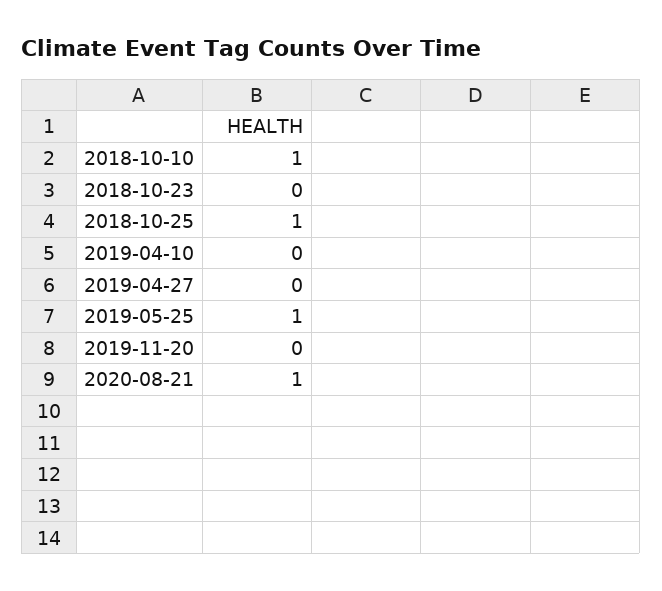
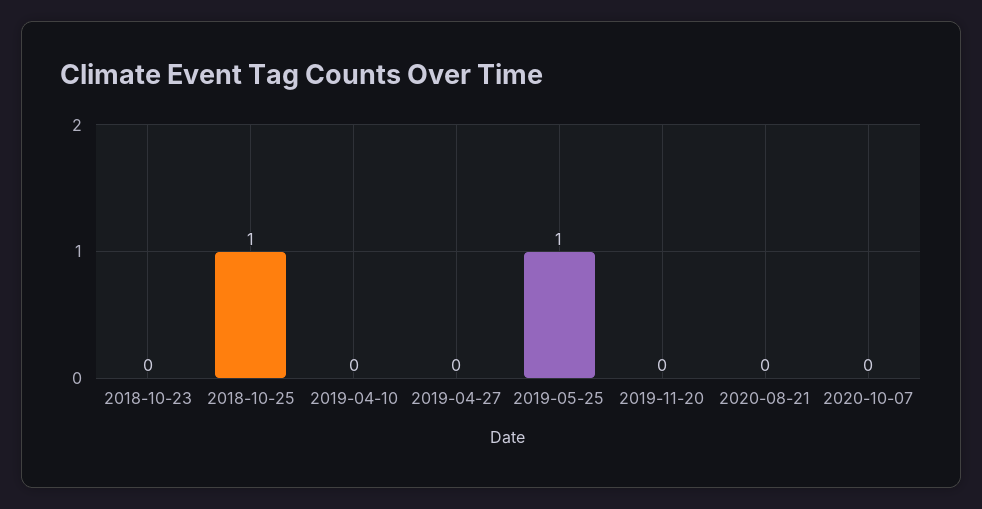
2018-10-10: 1 -> none
2020-08-21: 1 -> 0
2020-10-07: none -> 0

